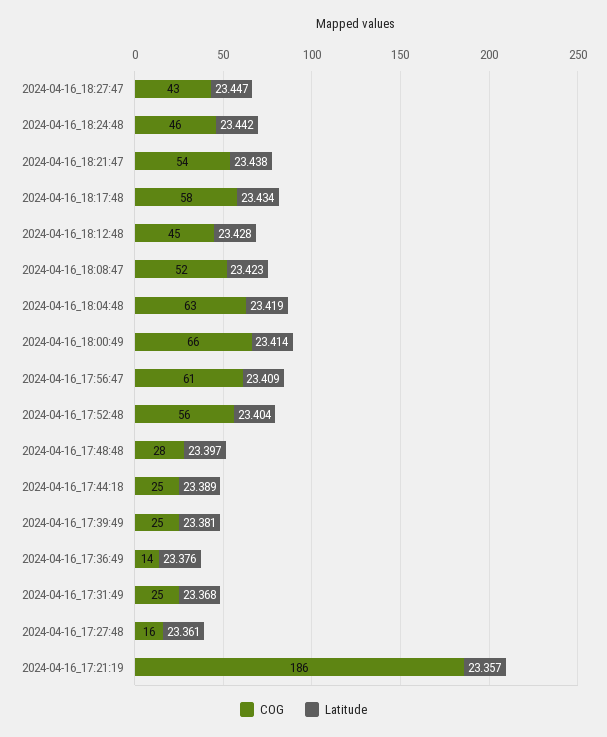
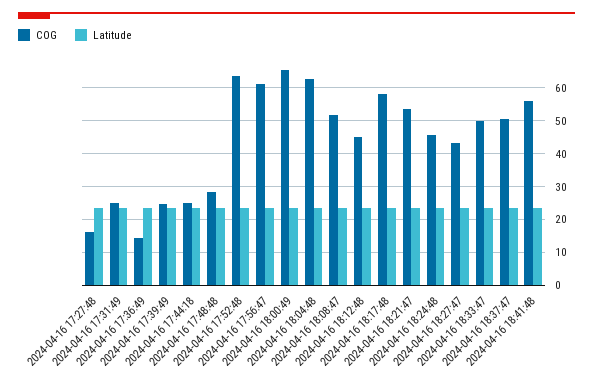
COG, 2024-04-16_17:52:48: 56 -> 64
COG, 2024-04-16_17:21:19: 186 -> none
Latitude, 2024-04-16_17:21:19: 23.357 -> none
COG, 2024-04-16 18:33:47: none -> 50
Latitude, 2024-04-16 18:33:47: none -> 24
COG, 2024-04-16 18:37:47: none -> 50
Latitude, 2024-04-16 18:37:47: none -> 24
COG, 2024-04-16 18:41:48: none -> 56
Latitude, 2024-04-16 18:41:48: none -> 24

